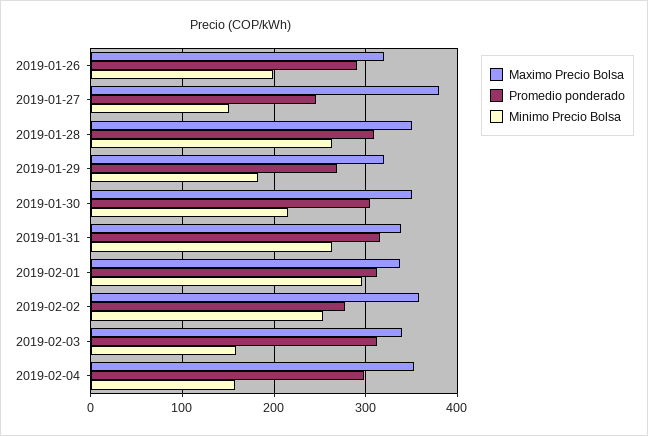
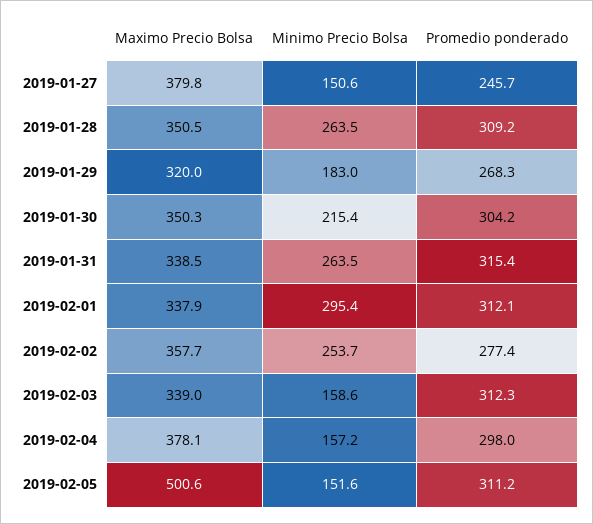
Maximo Precio Bolsa, 2019-01-26: 320 -> none
Promedio ponderado, 2019-01-26: 290 -> none
Minimo Precio Bolsa, 2019-01-26: 200 -> none
Maximo Precio Bolsa, 2019-02-04: 350 -> 378.1
Maximo Precio Bolsa, 2019-02-05: none -> 500.6
Minimo Precio Bolsa, 2019-02-05: none -> 151.6
Promedio ponderado, 2019-02-05: none -> 311.2

